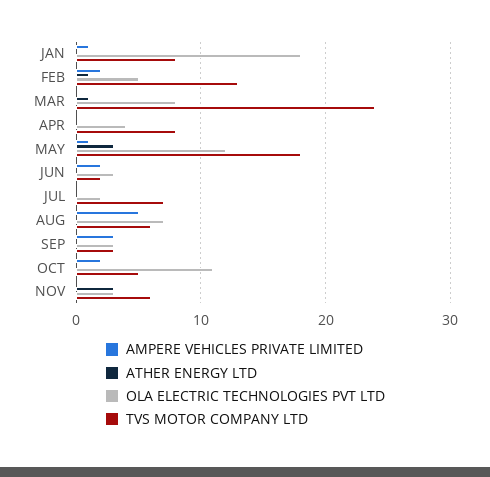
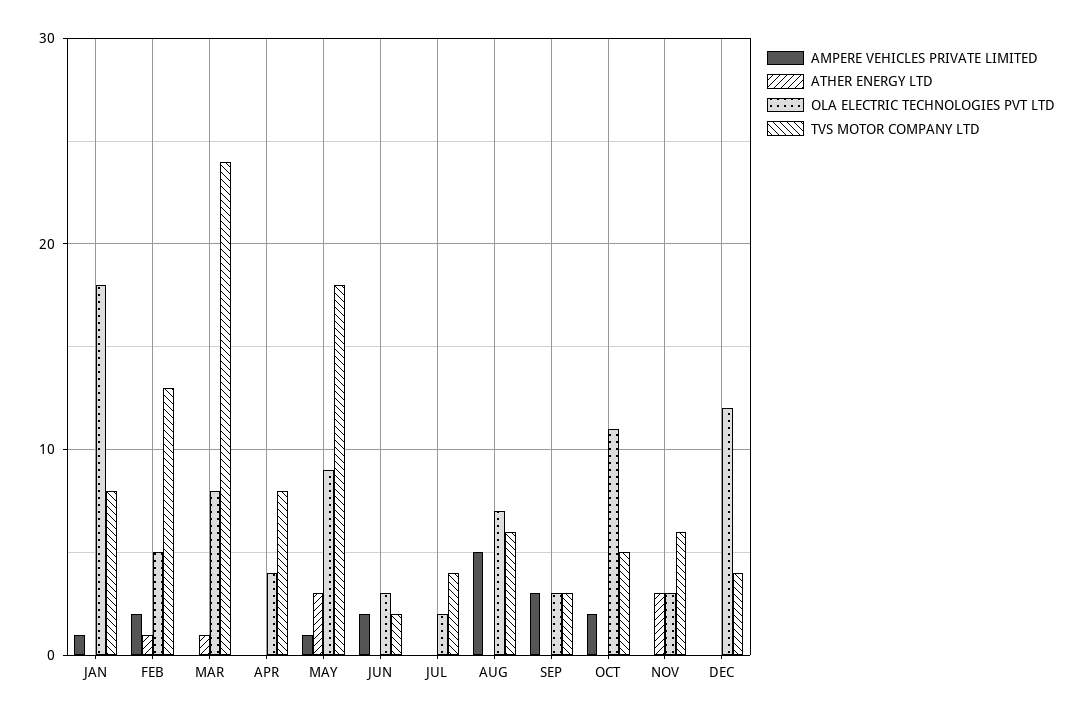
OLA ELECTRIC TECHNOLOGIES PVT LTD, MAY: 12 -> 9
TVS MOTOR COMPANY LTD, JUL: 7 -> 4
AMPERE VEHICLES PRIVATE LIMITED, DEC: none -> 0
ATHER ENERGY LTD, DEC: none -> 0
OLA ELECTRIC TECHNOLOGIES PVT LTD, DEC: none -> 12
TVS MOTOR COMPANY LTD, DEC: none -> 4

